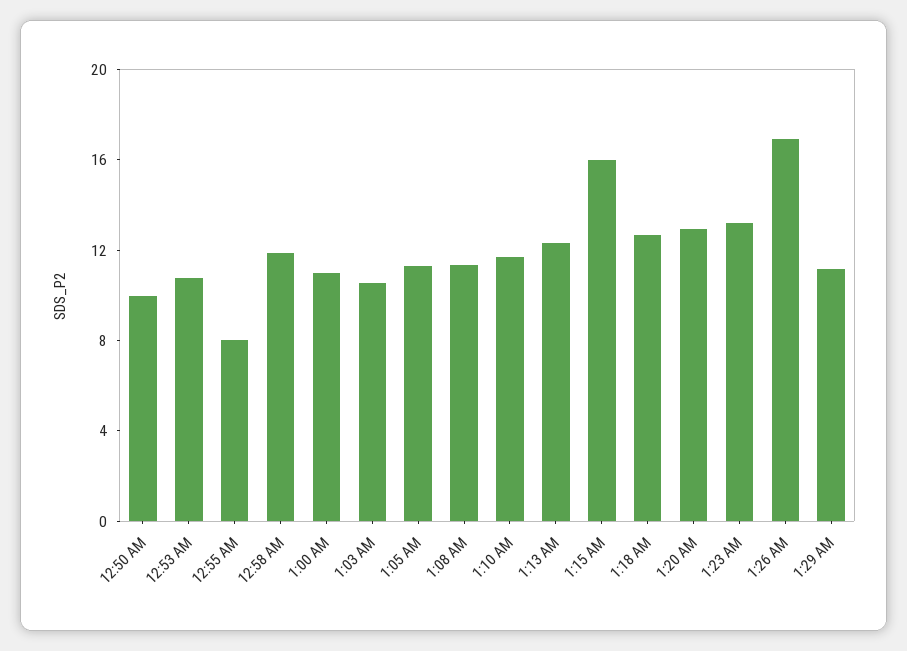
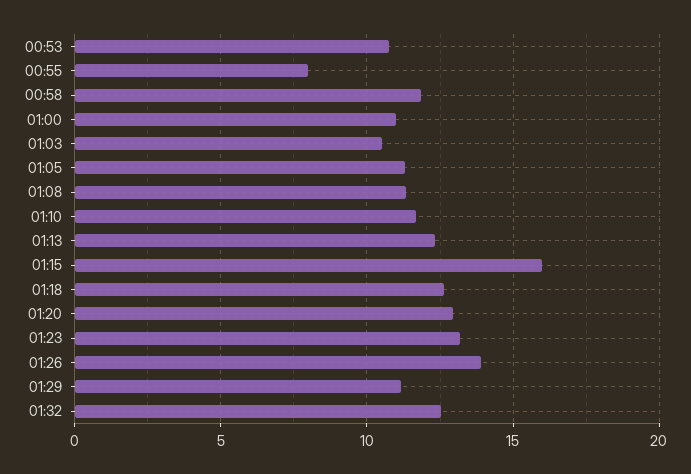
12:50 AM: 10 -> none
1:26 AM: 17 -> 14
01:32: none -> 12.5

